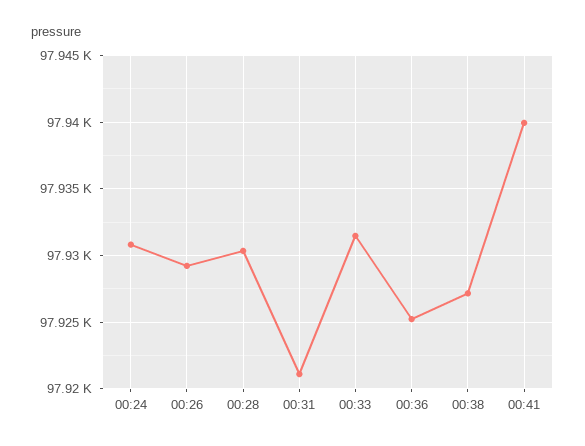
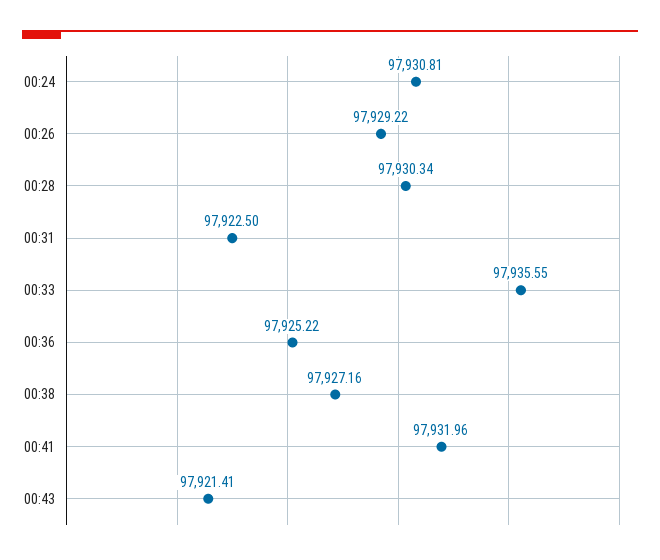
00:31: 97921 -> 97922.5
00:33: 97931.5 -> 97935.55
00:41: 97940 -> 97931.96
00:43: none -> 97921.41

